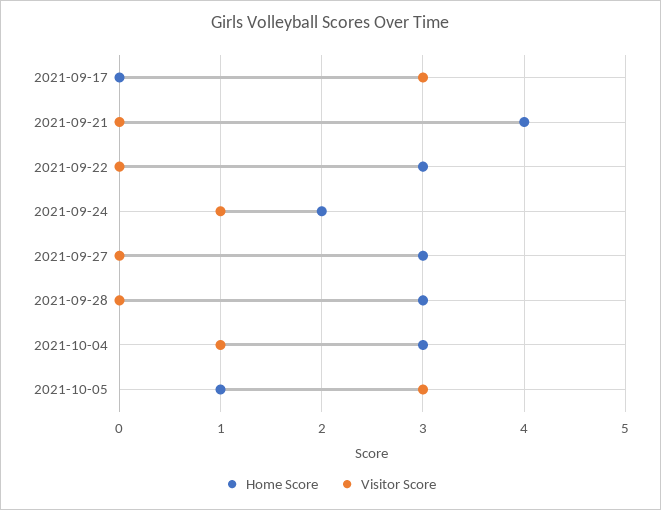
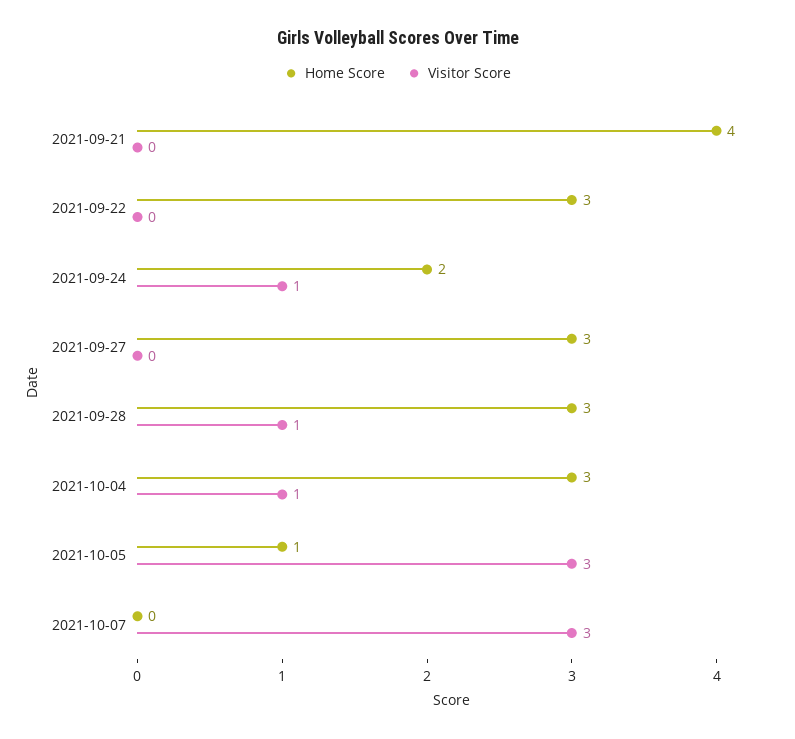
Home Score, 2021-09-17: 0 -> none
Visitor Score, 2021-09-17: 3 -> none
Visitor Score, 2021-09-28: 0 -> 1
Home Score, 2021-10-07: none -> 0
Visitor Score, 2021-10-07: none -> 3

